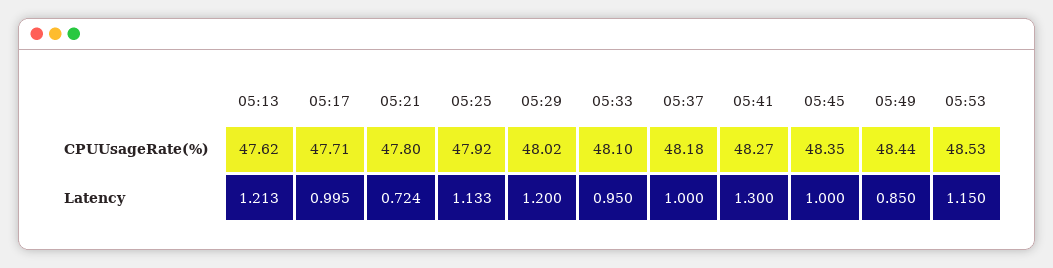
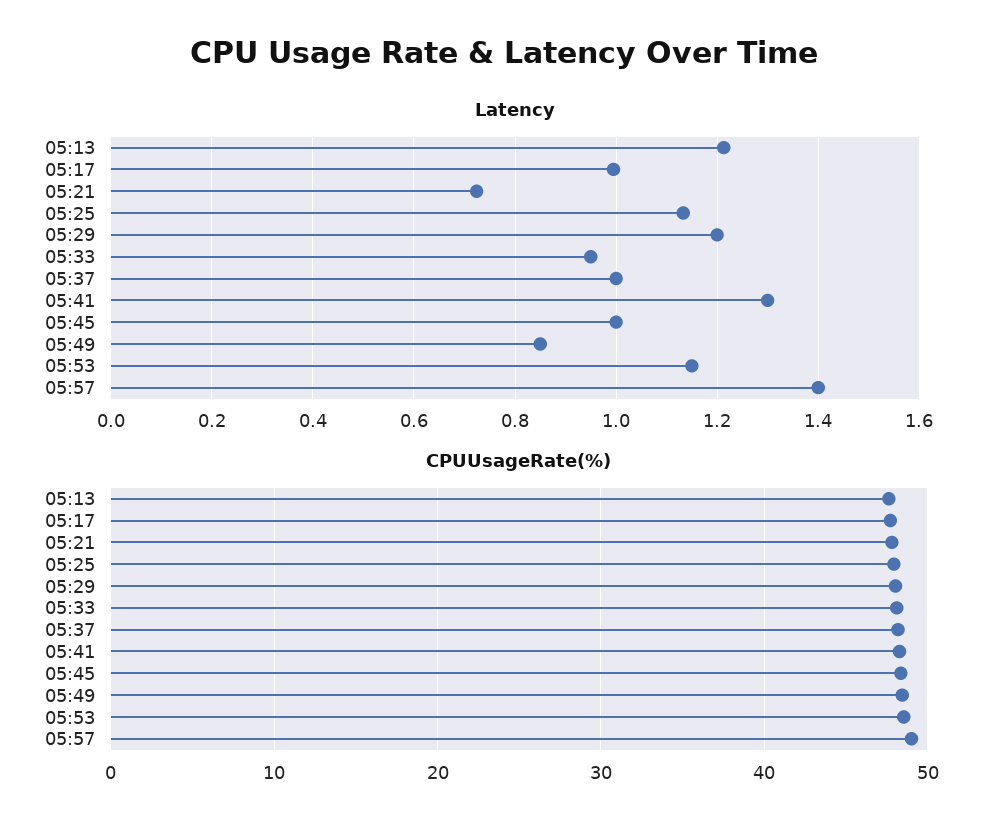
Latency, 05:57: none -> 1.4
CPUUsageRate(%), 05:57: none -> 49

